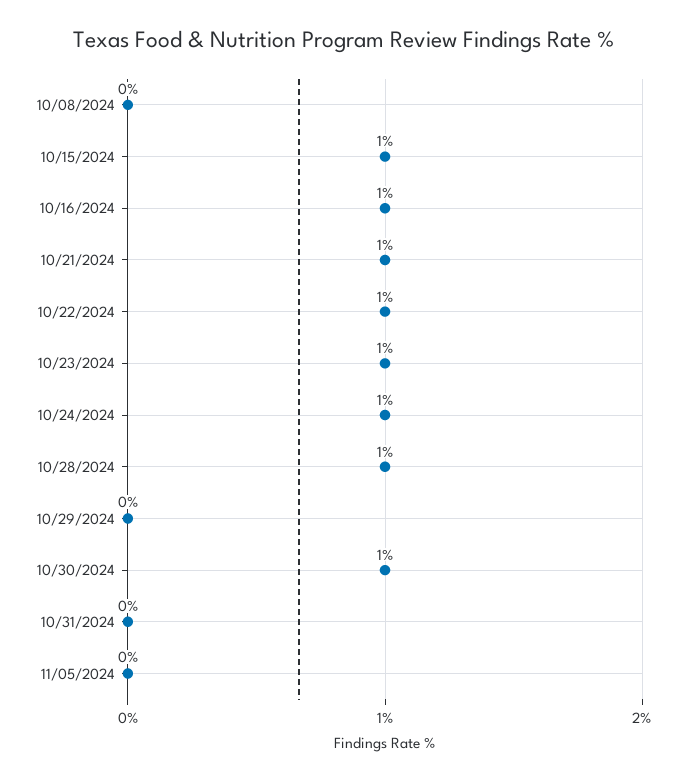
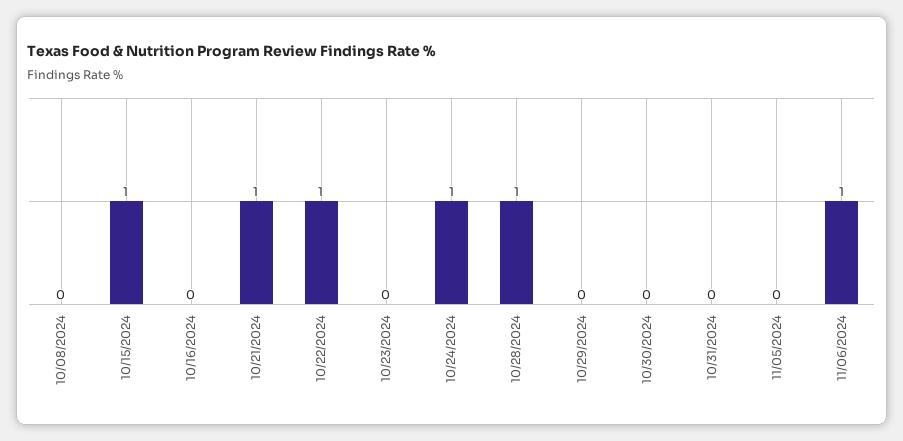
10/16/2024: 1 -> 0
10/23/2024: 1 -> 0
10/30/2024: 1 -> 0
11/06/2024: none -> 1

